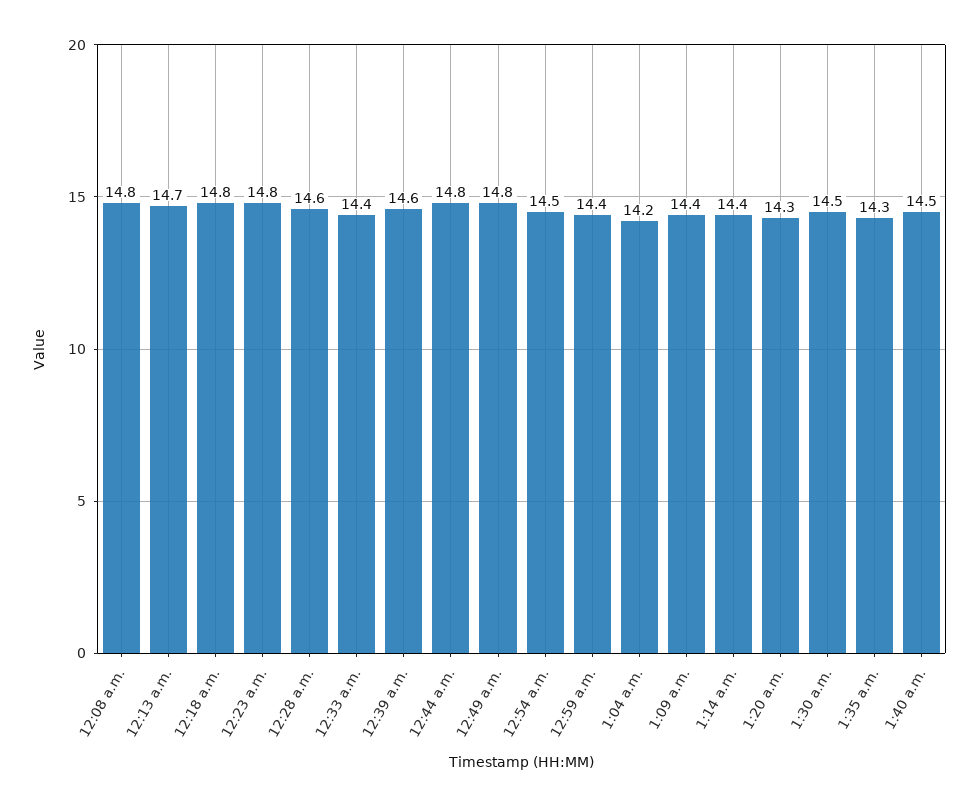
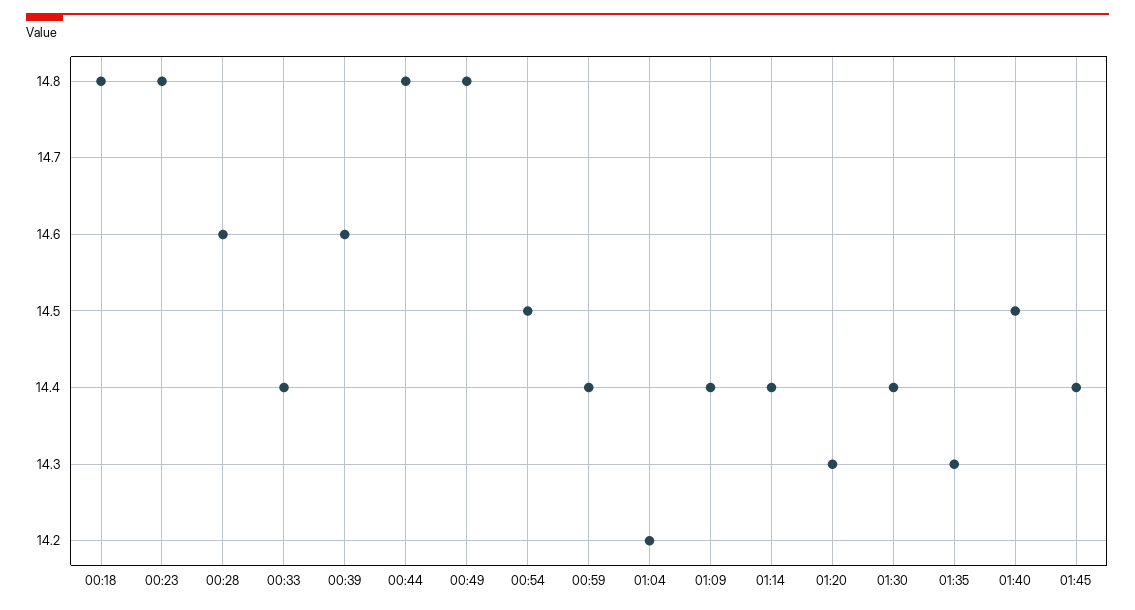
12:08 a.m.: 14.8 -> none
12:13 a.m.: 14.7 -> none
1:30 a.m.: 14.5 -> 14.4
01:45: none -> 14.4

